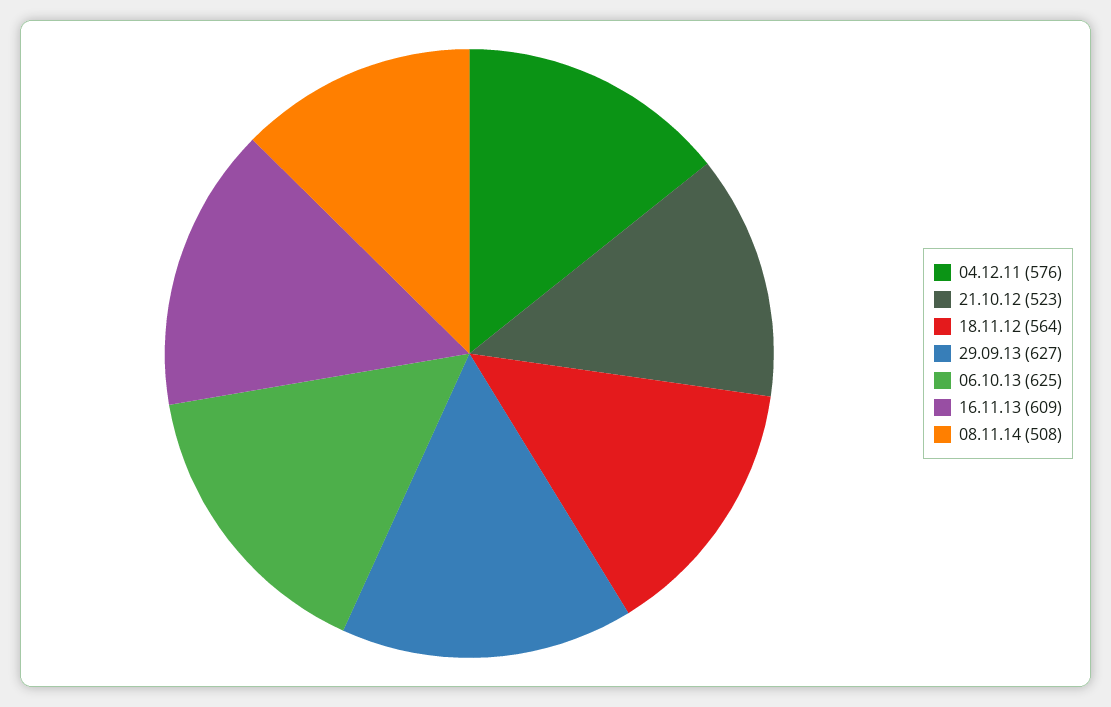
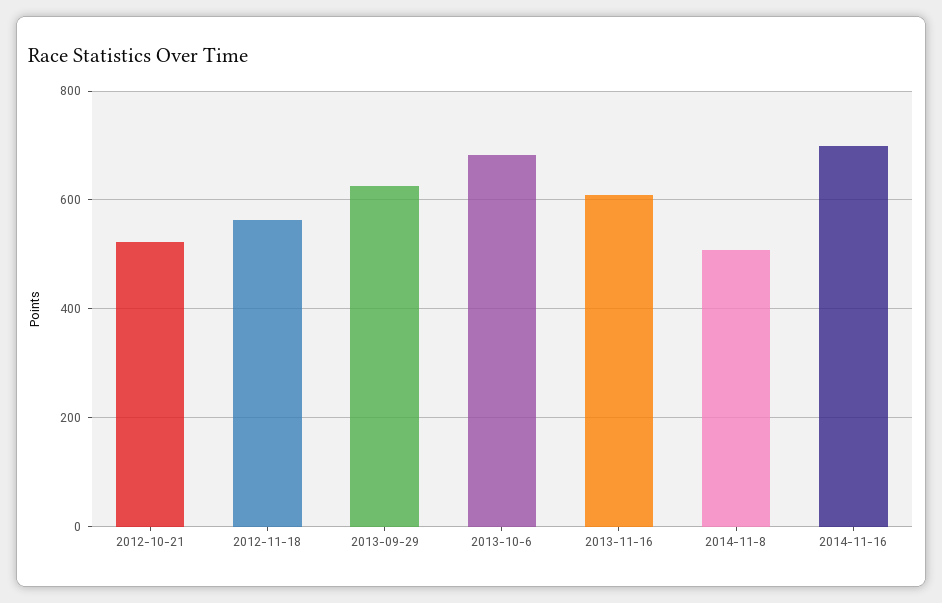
04.12.11: 576 -> none
06.10.13: 625 -> 680
2014-11-16: none -> 700

